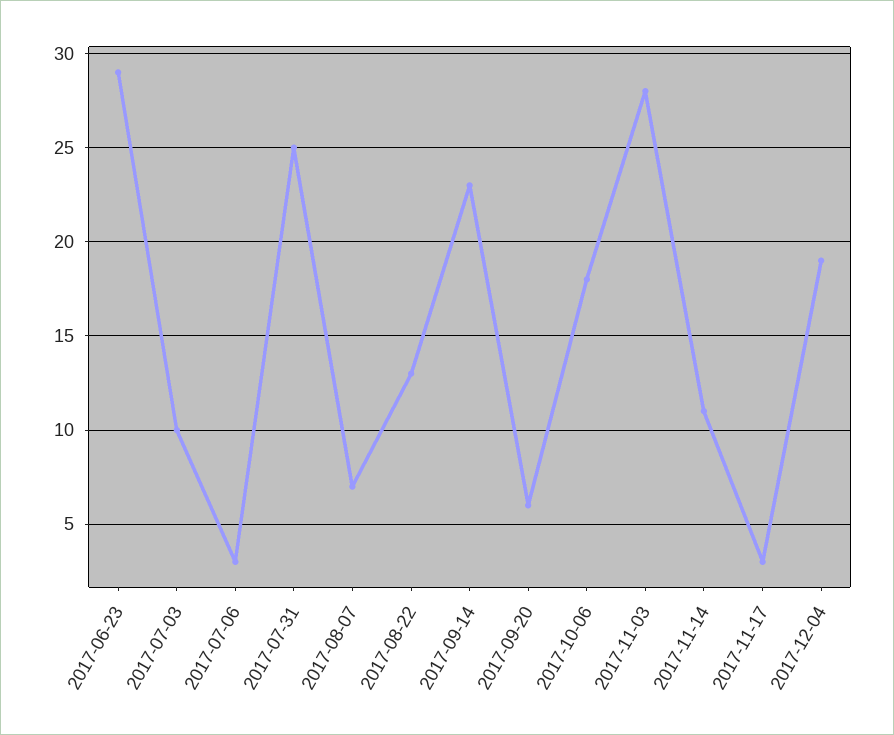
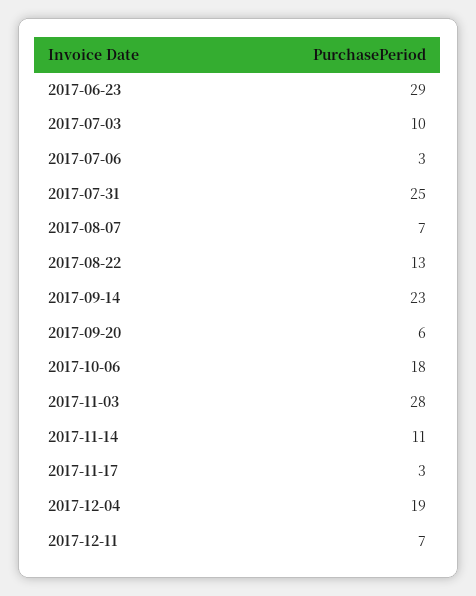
2017-12-11: none -> 7

